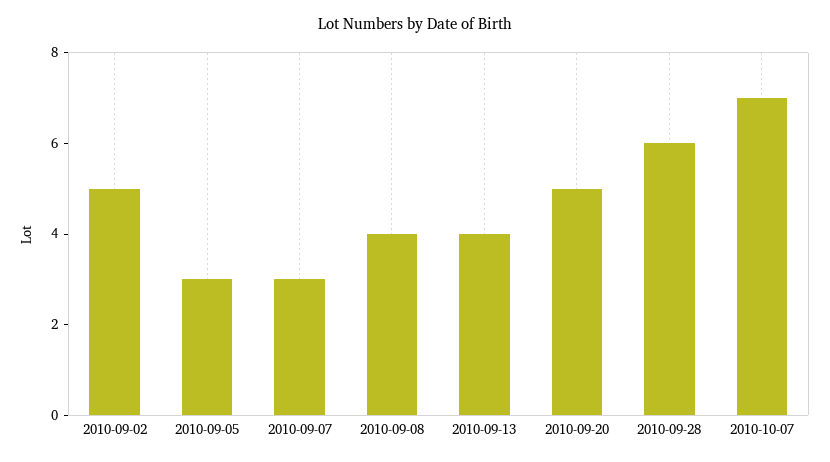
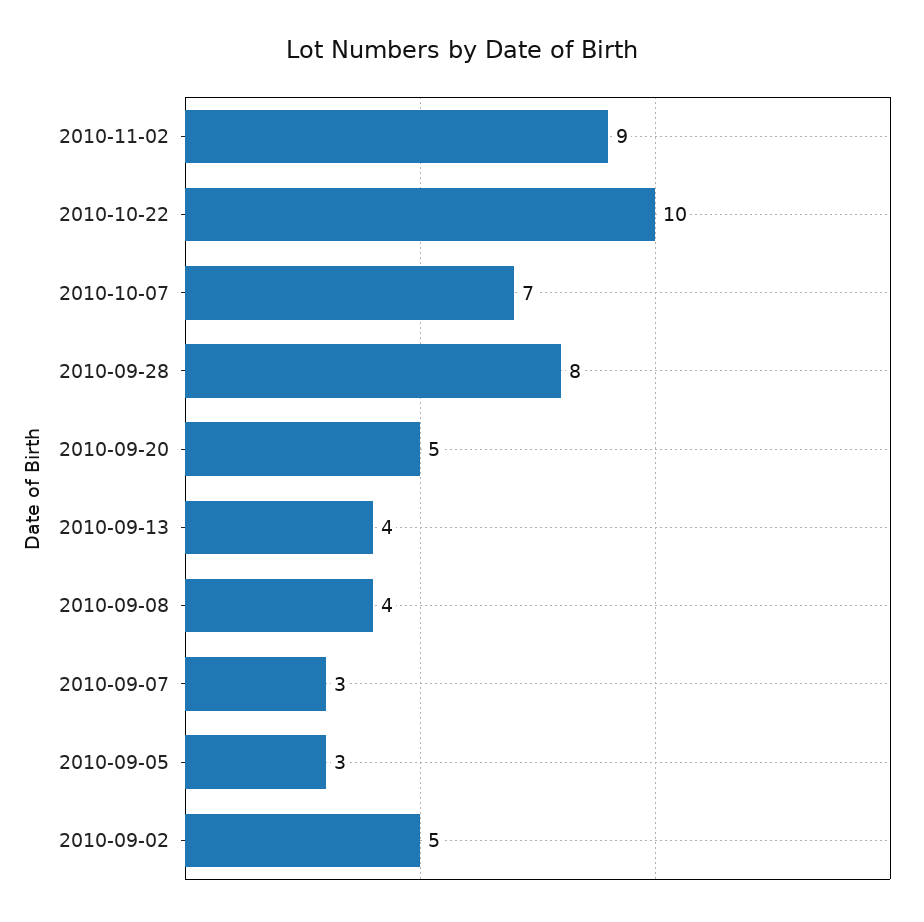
2010-09-28: 6 -> 8
2010-11-02: none -> 9
2010-10-22: none -> 10

